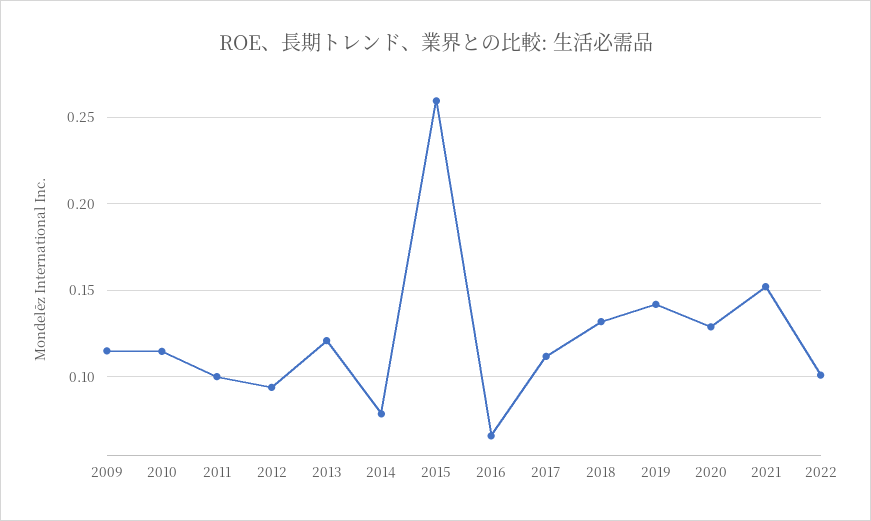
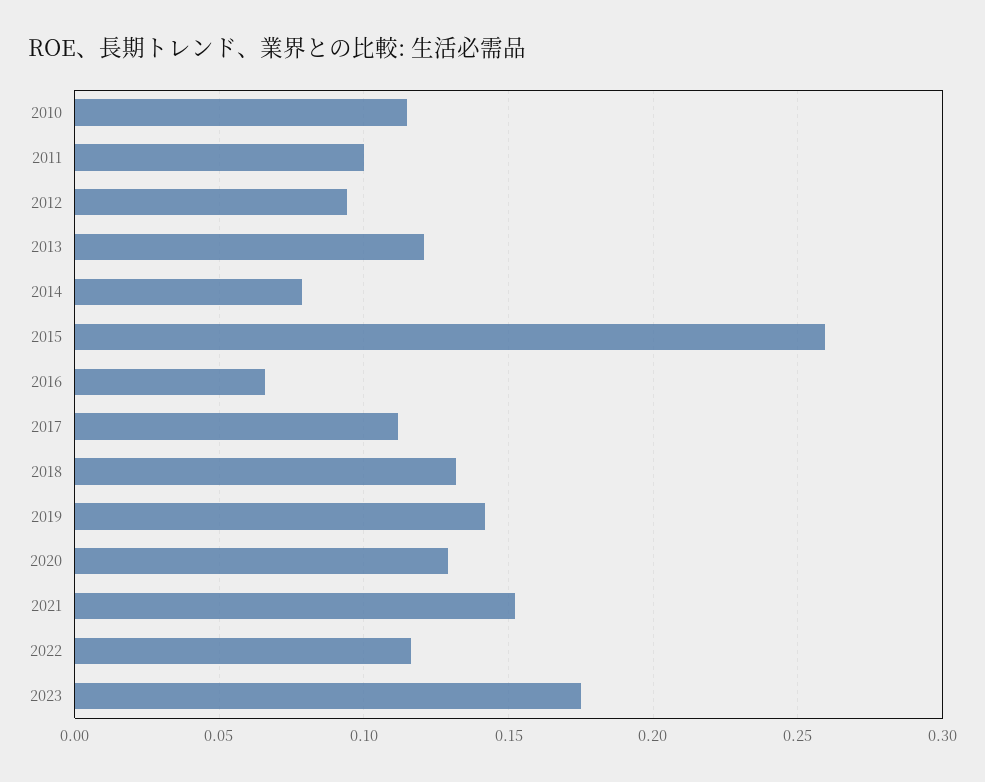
2009: 0.115 -> none
2022: 0.1 -> 0.115
2023: none -> 0.175

